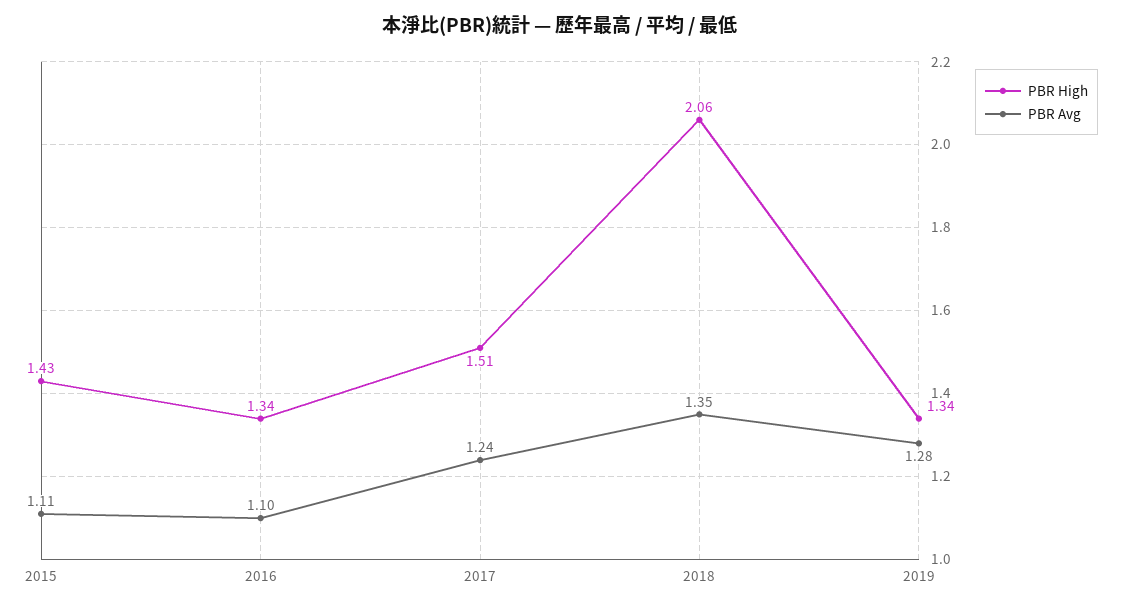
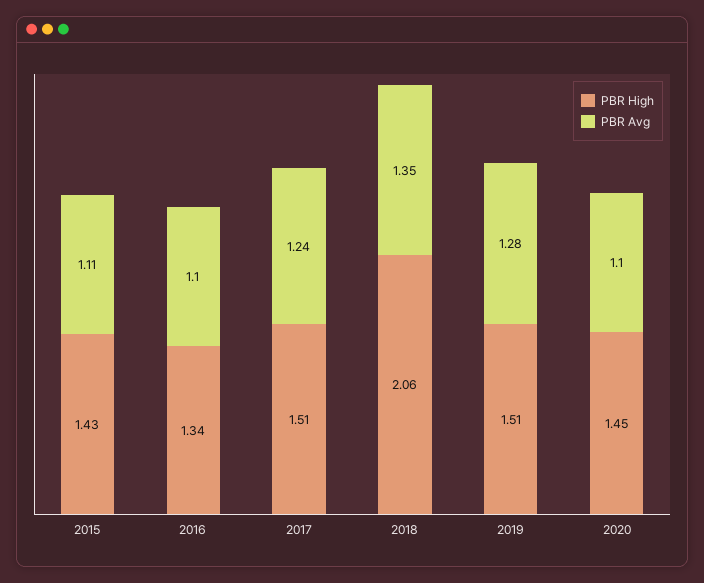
PBR High, 2019: 1.34 -> 1.51
PBR High, 2020: none -> 1.45
PBR Avg, 2020: none -> 1.1

